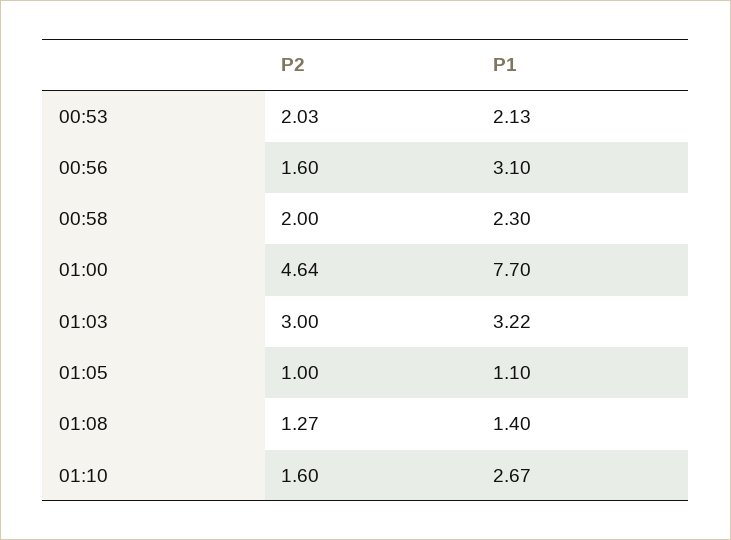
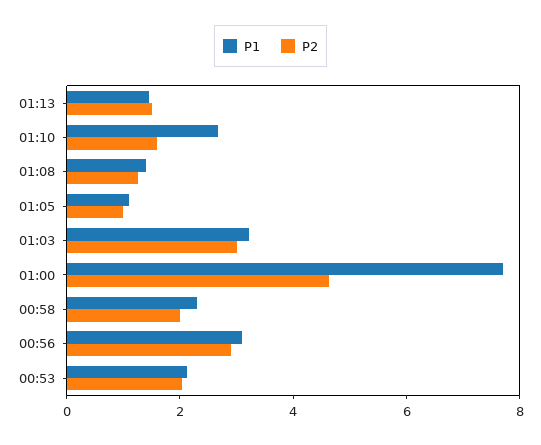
P2, 00:56: 1.6 -> 3
P1, 01:13: none -> 1.5
P2, 01:13: none -> 1.5

